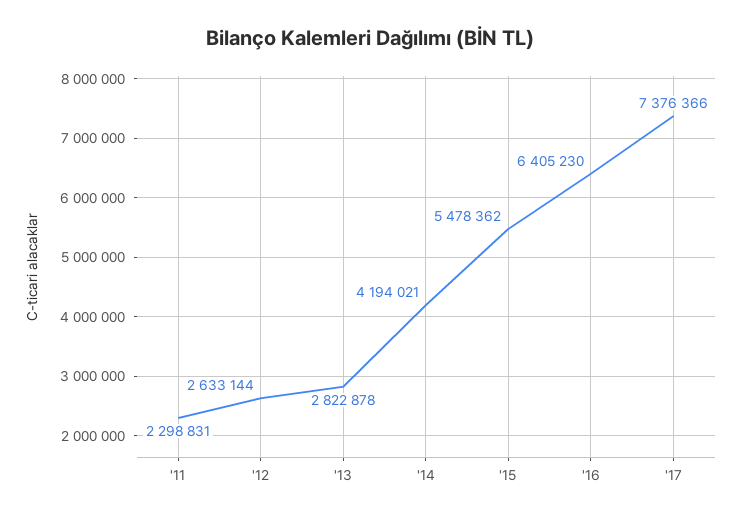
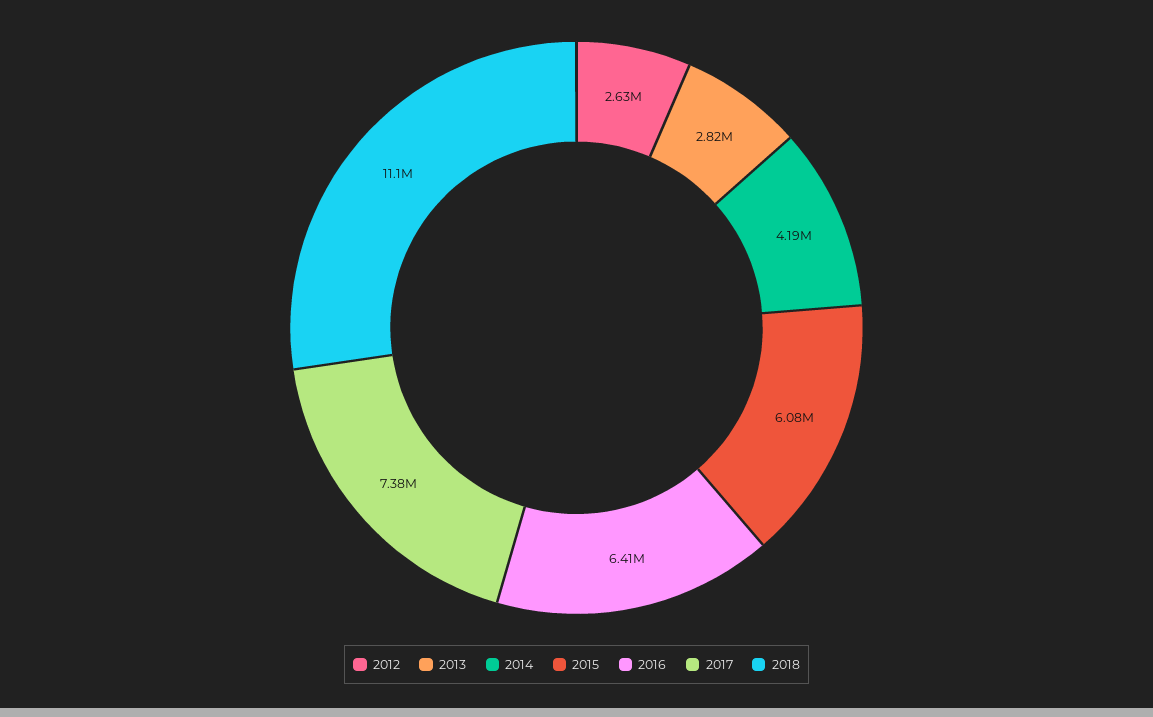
'11: 2298831 -> none
'15: 5478362 -> 6080000
2018: none -> 11100000

